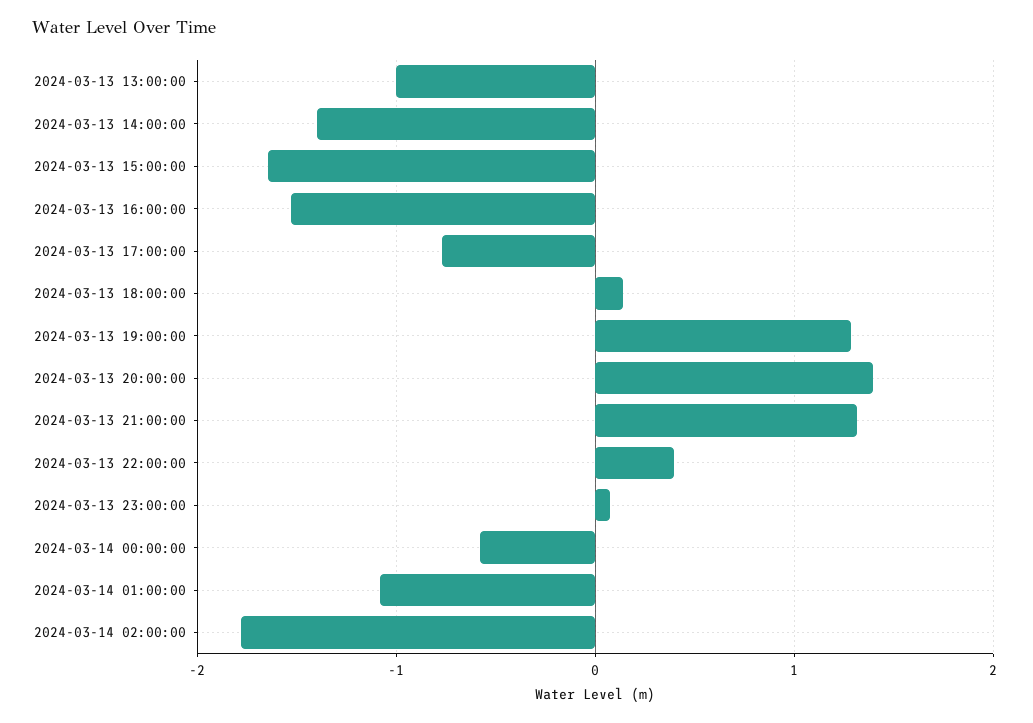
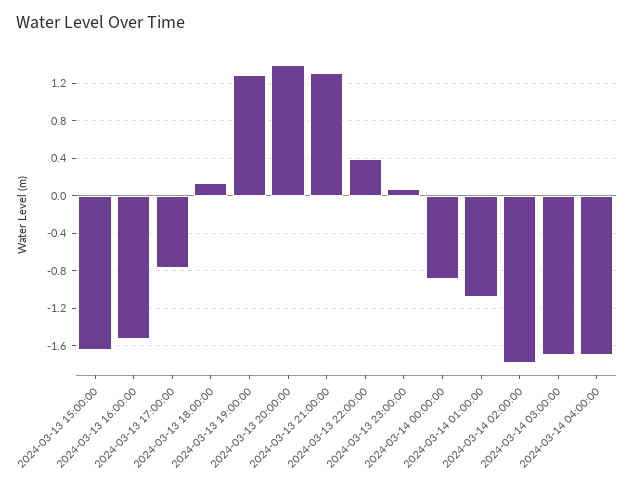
2024-03-13 13:00:00: -1 -> none
2024-03-13 14:00:00: -1.4 -> none
2024-03-14 00:00:00: -0.6 -> -0.9
2024-03-14 03:00:00: none -> -1.7
2024-03-14 04:00:00: none -> -1.7

